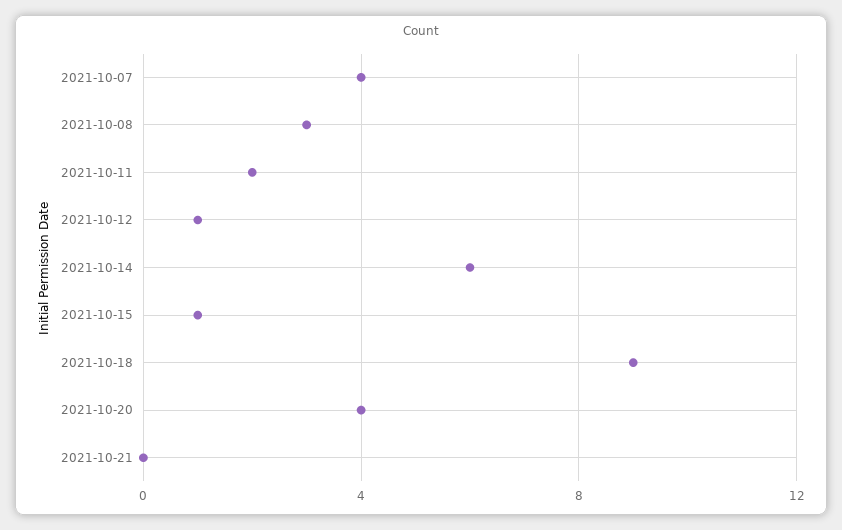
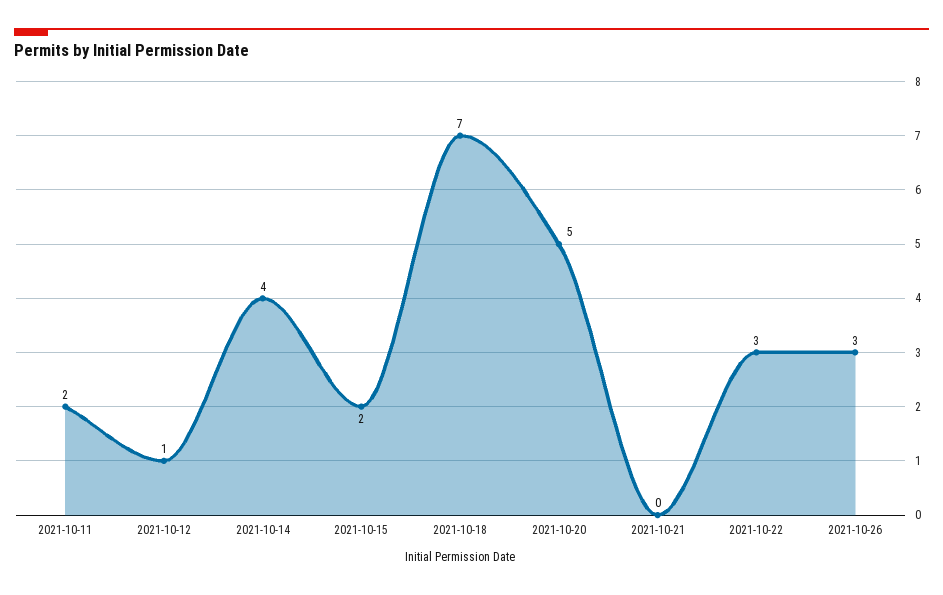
2021-10-07: 4 -> none
2021-10-08: 3 -> none
2021-10-14: 6 -> 4
2021-10-15: 1 -> 2
2021-10-18: 9 -> 7
2021-10-20: 4 -> 5
2021-10-22: none -> 3
2021-10-26: none -> 3

